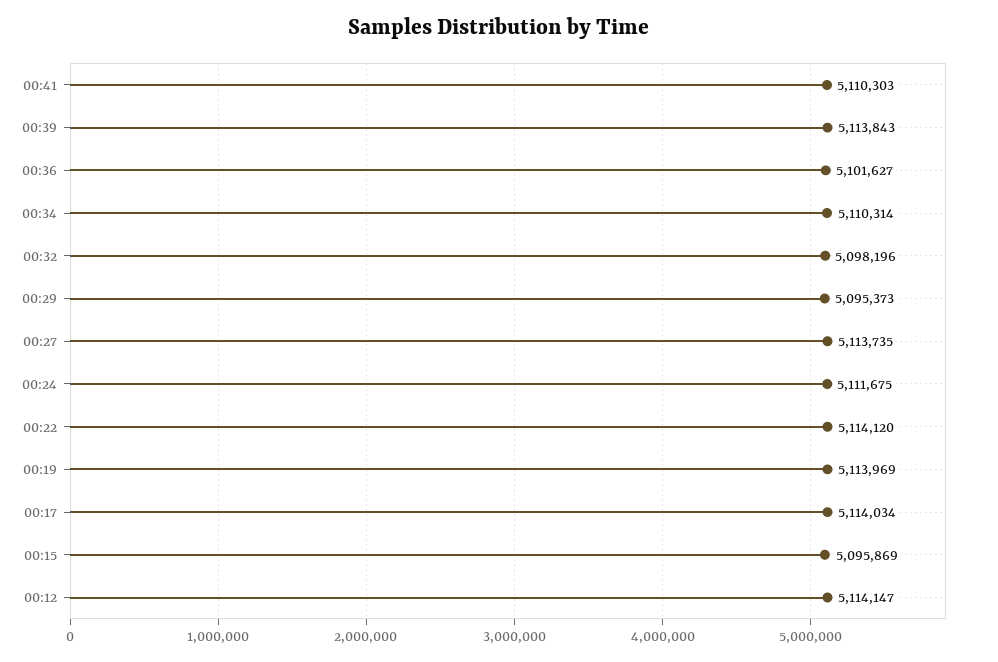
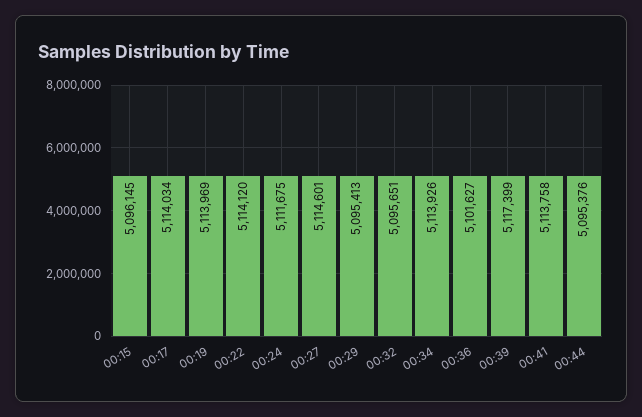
00:41: 5110303 -> 5113758
00:39: 5113843 -> 5117399
00:34: 5110314 -> 5113926
00:32: 5098196 -> 5095651
00:29: 5095373 -> 5095413
00:27: 5113735 -> 5114601
00:15: 5095869 -> 5096145
00:12: 5114147 -> none
00:44: none -> 5095376

